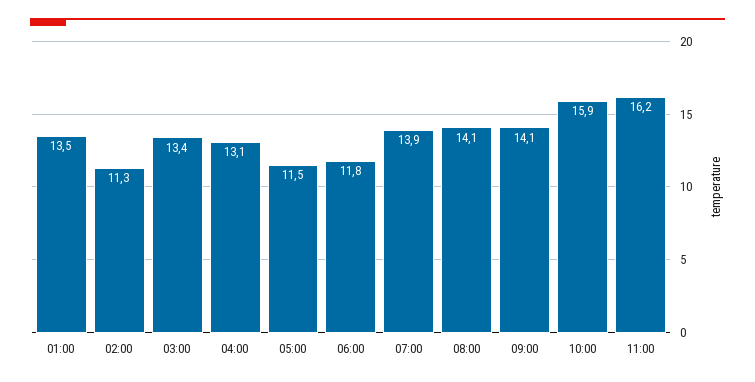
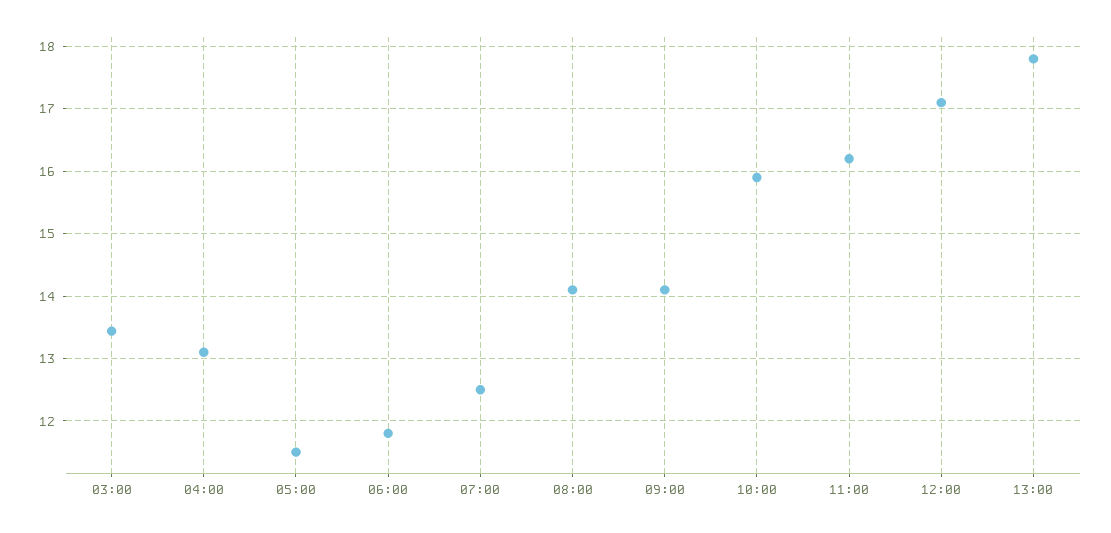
01:00: 13.5 -> none
02:00: 11.3 -> none
07:00: 13.9 -> 12.5
12:00: none -> 17.1
13:00: none -> 17.8

